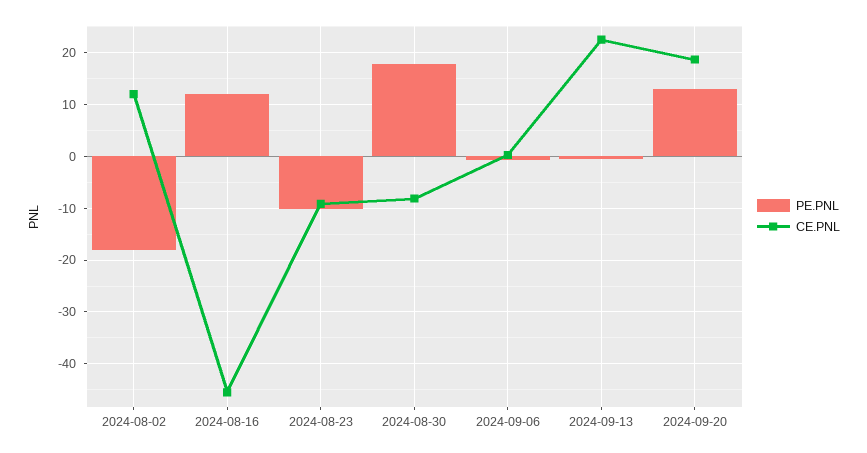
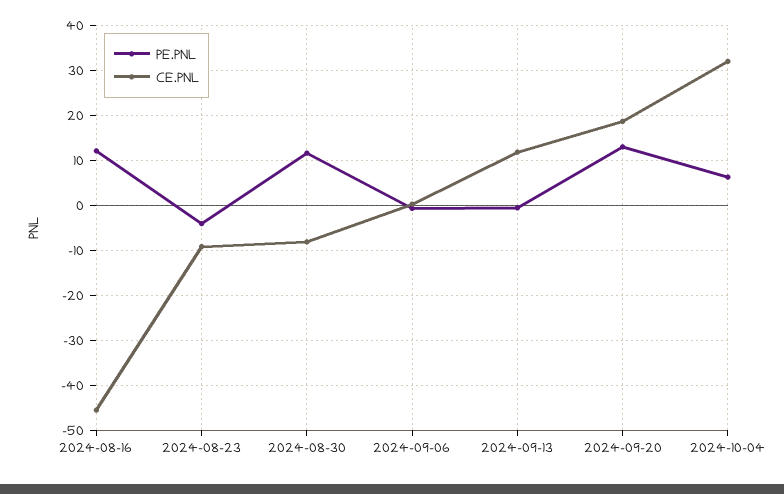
PE.PNL, 2024-08-02: -18 -> none
CE.PNL, 2024-08-02: 12 -> none
PE.PNL, 2024-08-23: -10 -> -4
PE.PNL, 2024-08-30: 18 -> 12
CE.PNL, 2024-09-13: 22 -> 12
PE.PNL, 2024-10-04: none -> 6
CE.PNL, 2024-10-04: none -> 32

